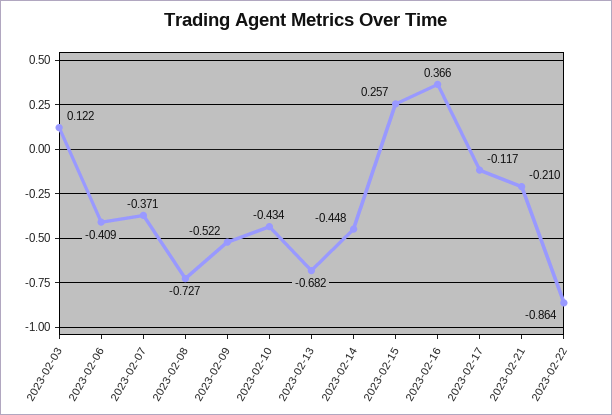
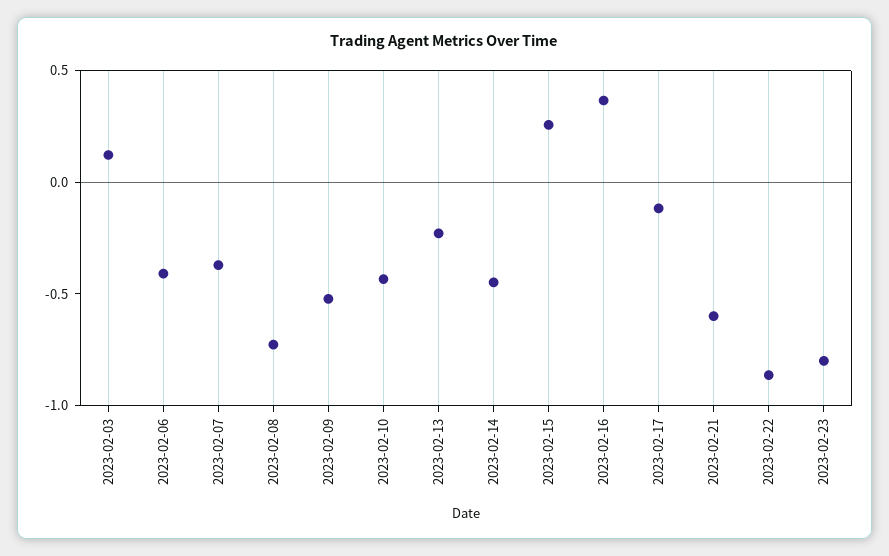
2023-02-13: -0.682 -> -0.2
2023-02-21: -0.21 -> -0.6
2023-02-23: none -> -0.8

